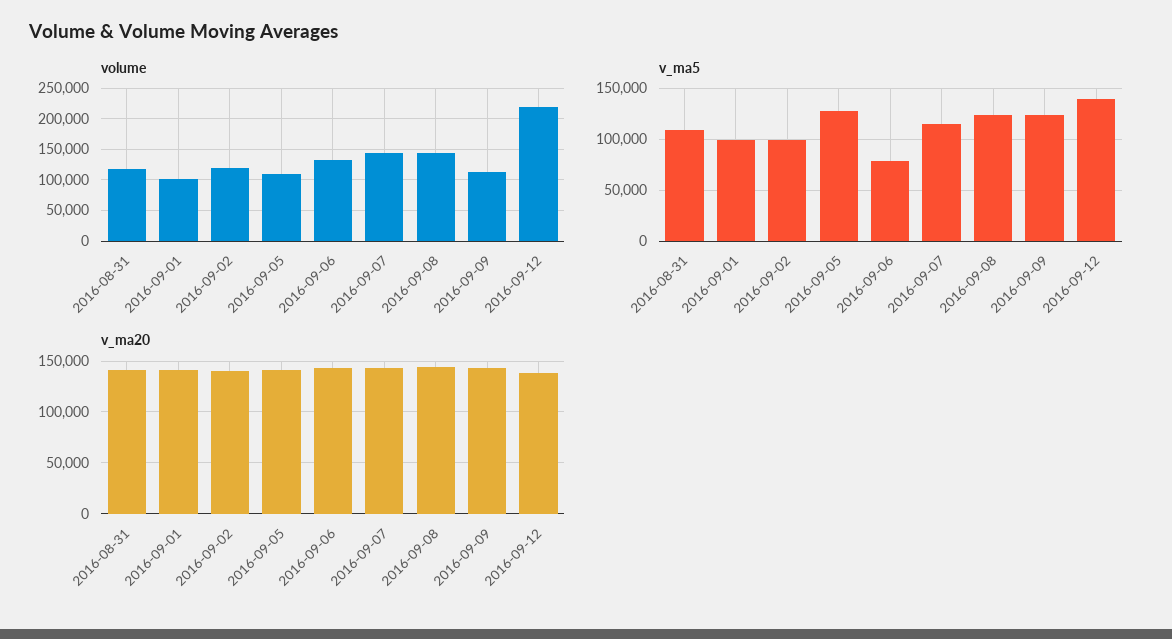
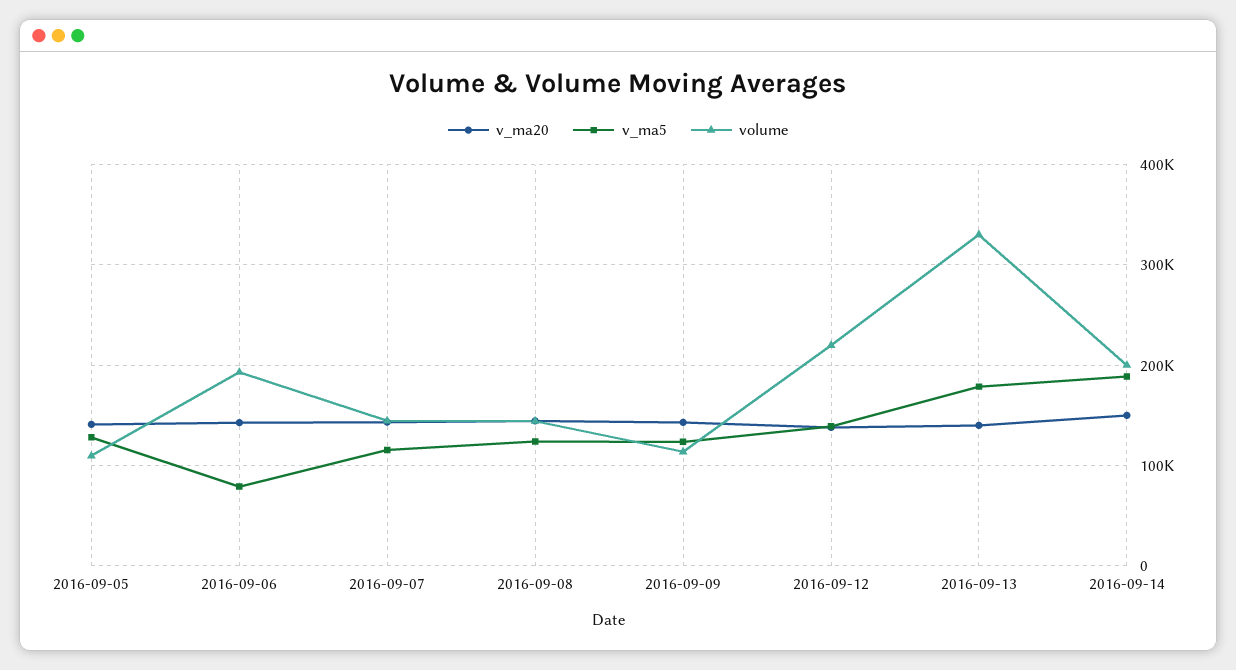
volume, 2016-08-31: 120000 -> none
volume, 2016-09-01: 100000 -> none
volume, 2016-09-02: 120000 -> none
volume, 2016-09-06: 130000 -> 190000
v_ma5, 2016-08-31: 110000 -> none
v_ma5, 2016-09-01: 100000 -> none
v_ma5, 2016-09-02: 100000 -> none
v_ma20, 2016-08-31: 140000 -> none
v_ma20, 2016-09-01: 140000 -> none
v_ma20, 2016-09-02: 140000 -> none
v_ma20, 2016-09-13: none -> 140000
v_ma5, 2016-09-13: none -> 180000
volume, 2016-09-13: none -> 330000
v_ma20, 2016-09-14: none -> 150000
v_ma5, 2016-09-14: none -> 190000
volume, 2016-09-14: none -> 200000

